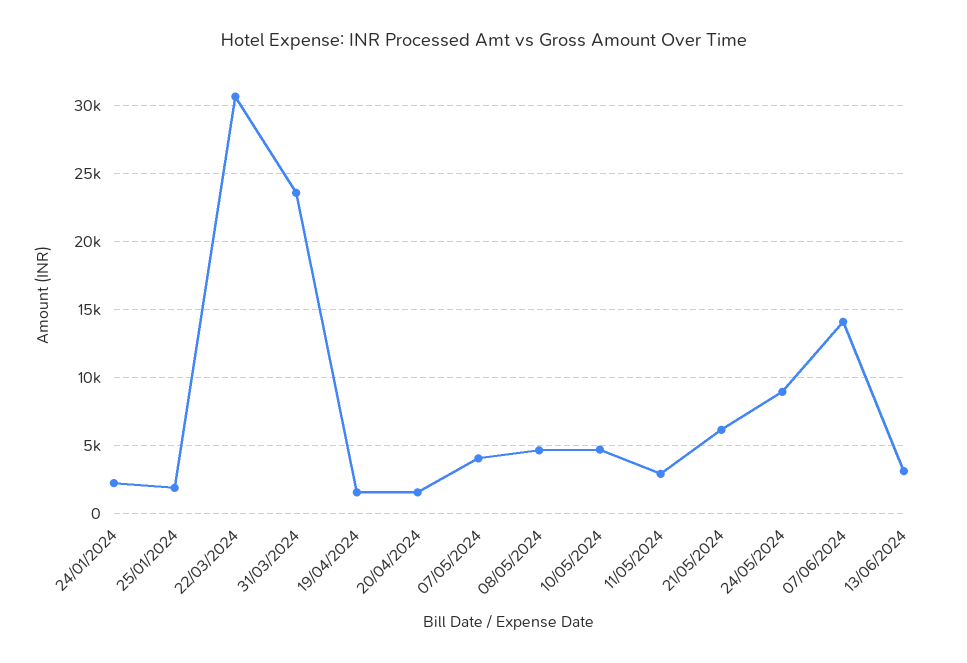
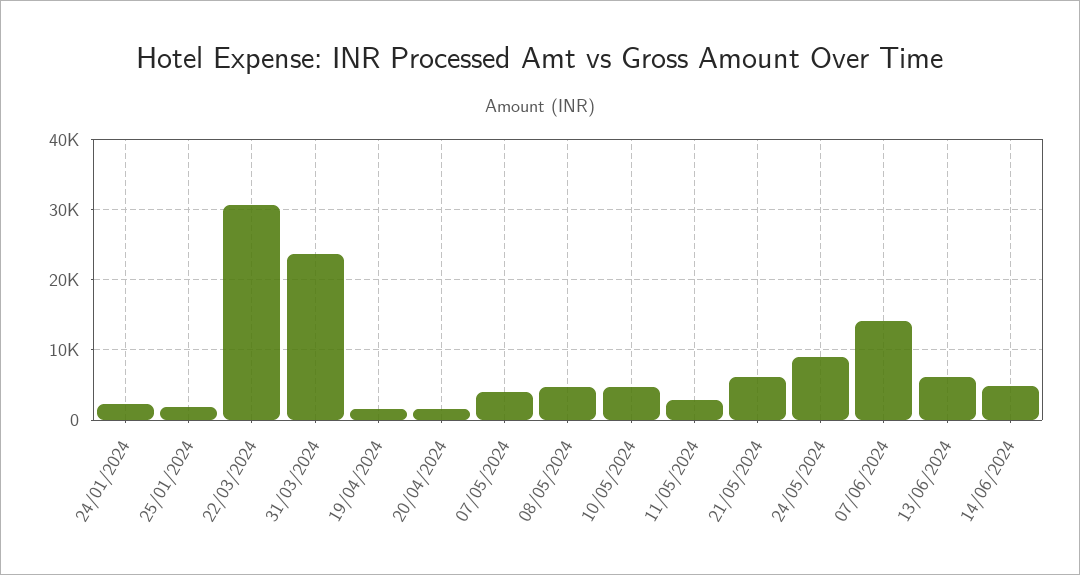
13/06/2024: 3000 -> 6000
14/06/2024: none -> 5000

